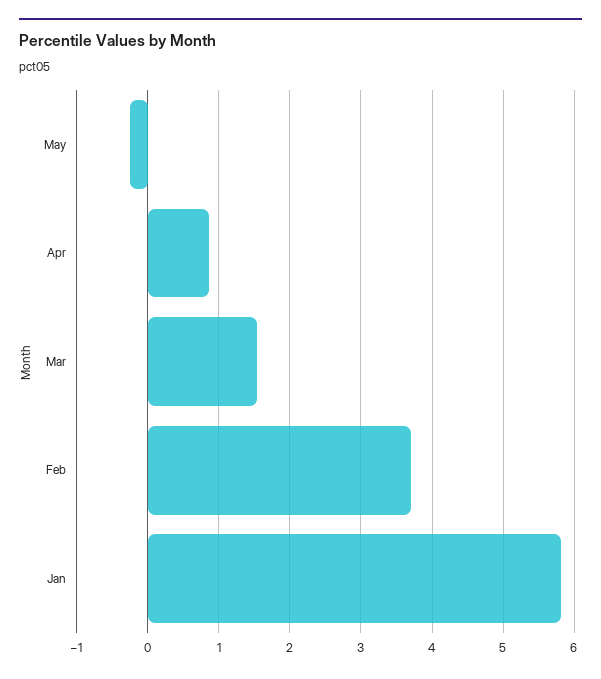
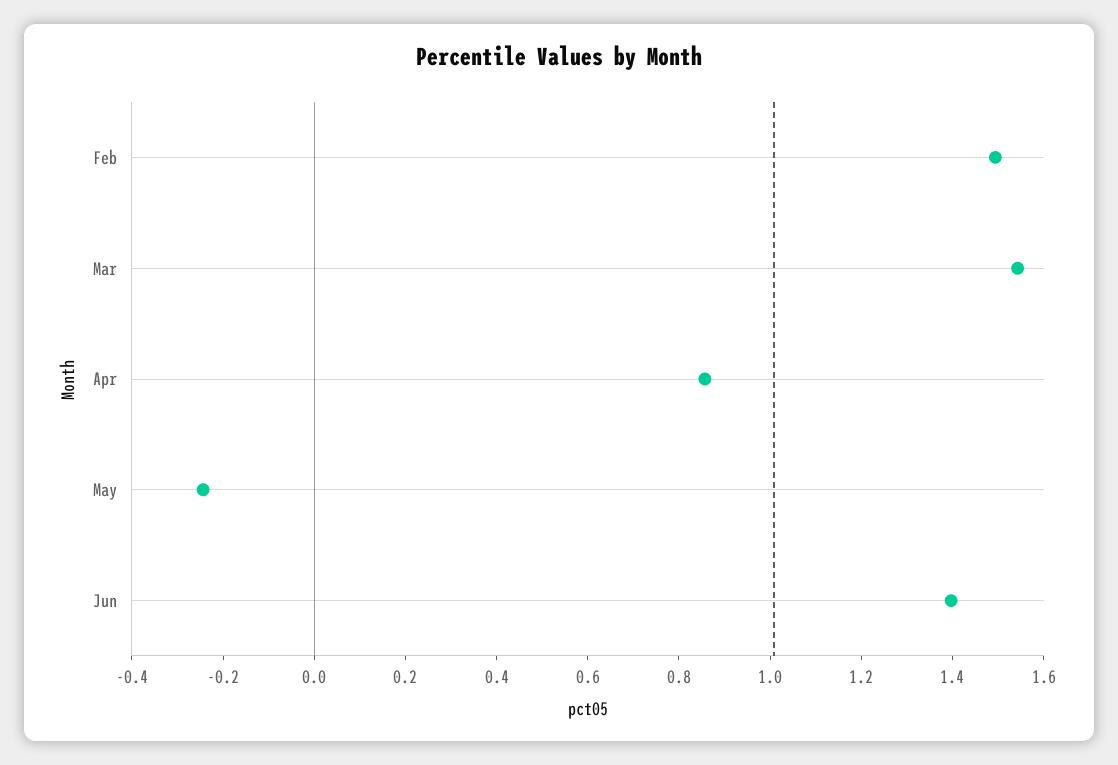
Feb: 3.7 -> 1.5
Jan: 5.8 -> none
Jun: none -> 1.4

